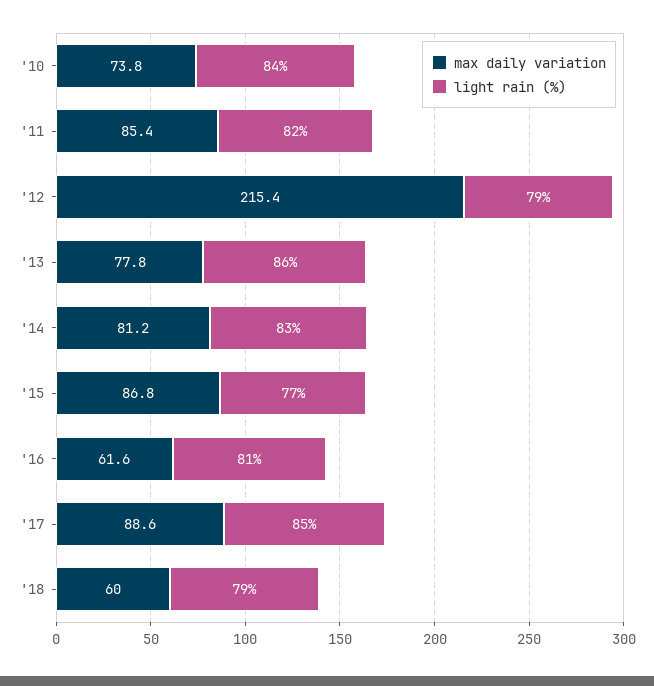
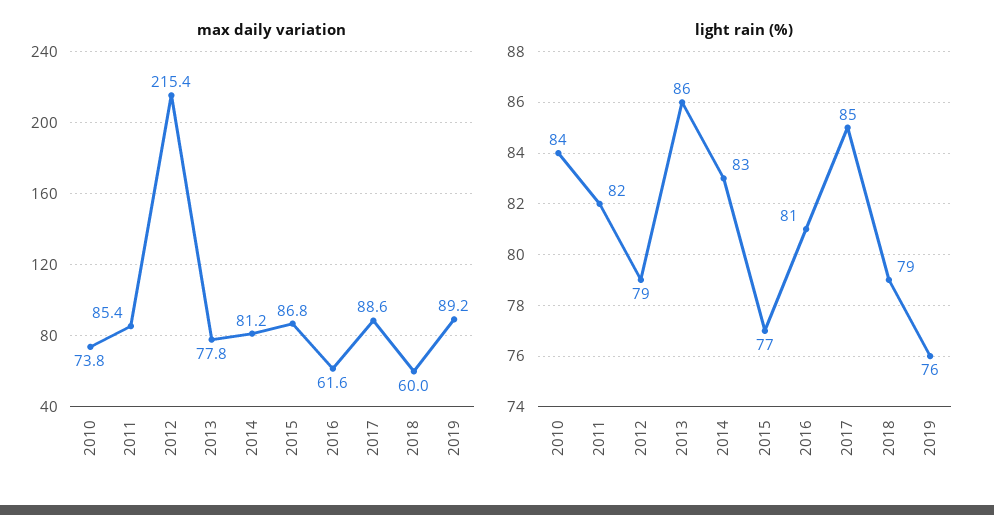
max daily variation, 2019: none -> 89.2
light rain (%), 2019: none -> 76

